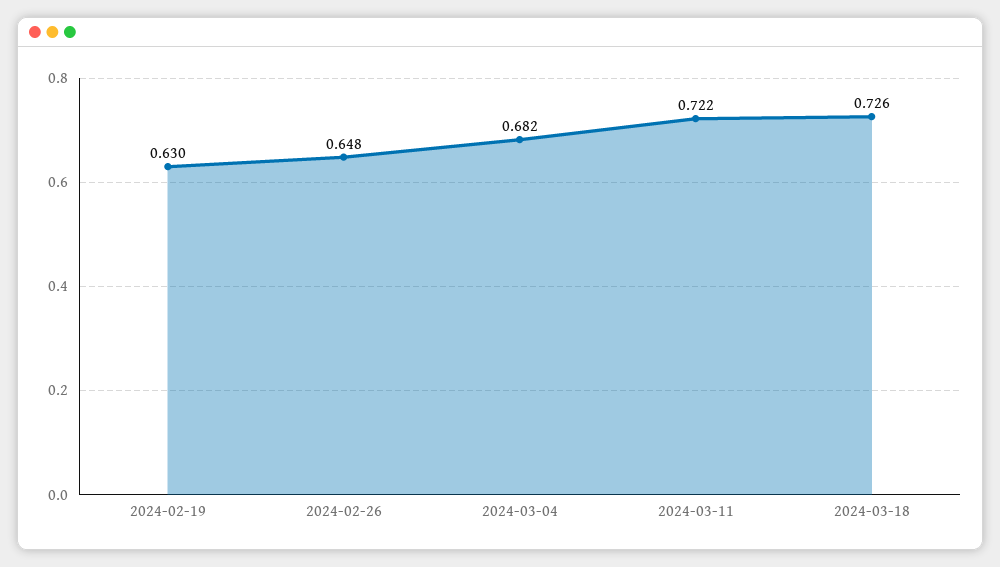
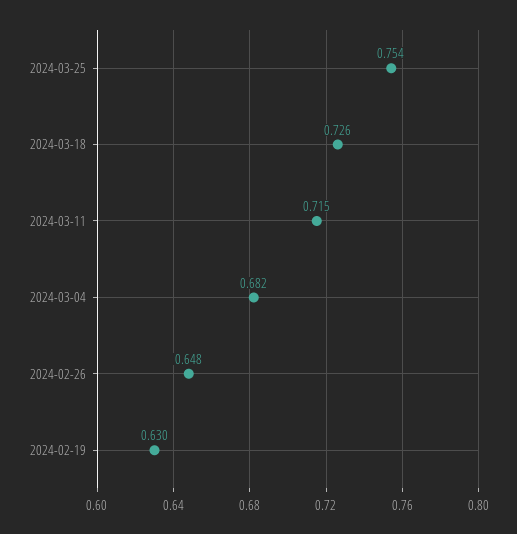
2024-03-11: 0.722 -> 0.715
2024-03-25: none -> 0.754

